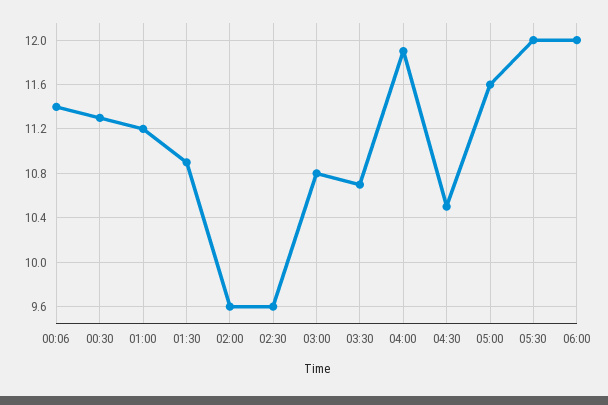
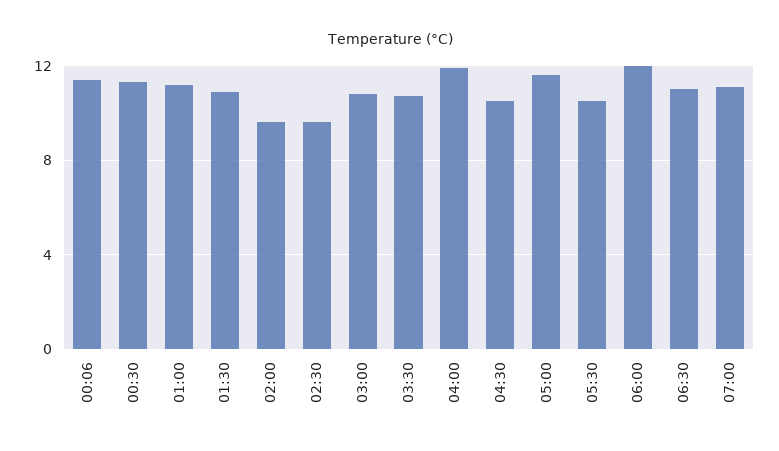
05:30: 12 -> 10.5
06:30: none -> 11
07:00: none -> 11

